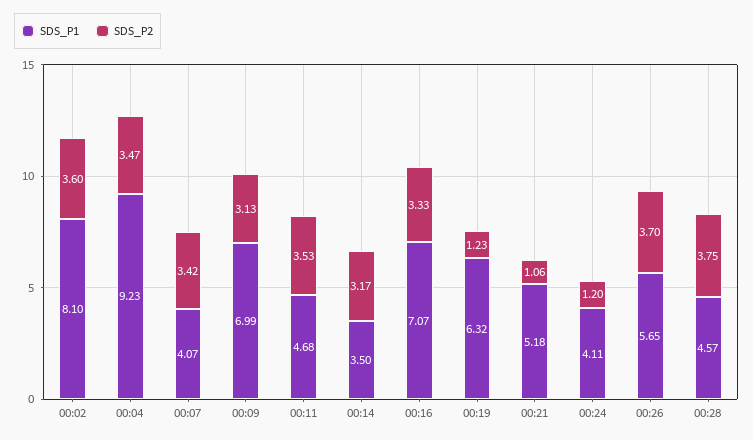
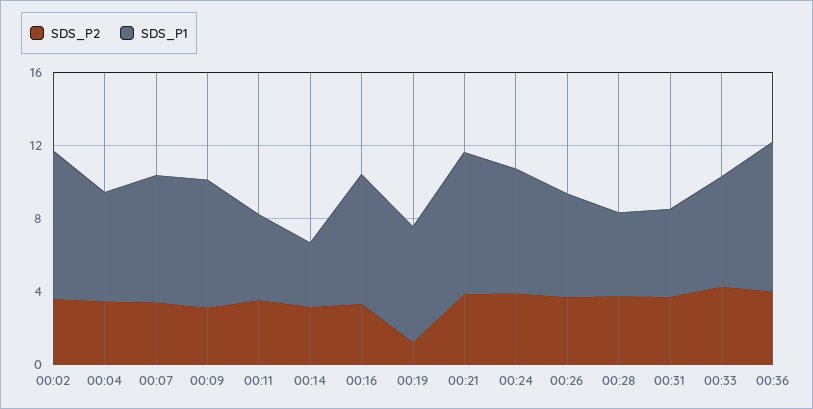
SDS_P1, 00:04: 9.23 -> 6
SDS_P1, 00:07: 4.07 -> 7
SDS_P1, 00:21: 5.18 -> 8
SDS_P2, 00:21: 1.06 -> 4
SDS_P1, 00:24: 4.11 -> 7
SDS_P2, 00:24: 1.2 -> 4
SDS_P2, 00:31: none -> 4
SDS_P1, 00:31: none -> 5
SDS_P2, 00:33: none -> 4
SDS_P1, 00:33: none -> 6
SDS_P2, 00:36: none -> 4
SDS_P1, 00:36: none -> 8

